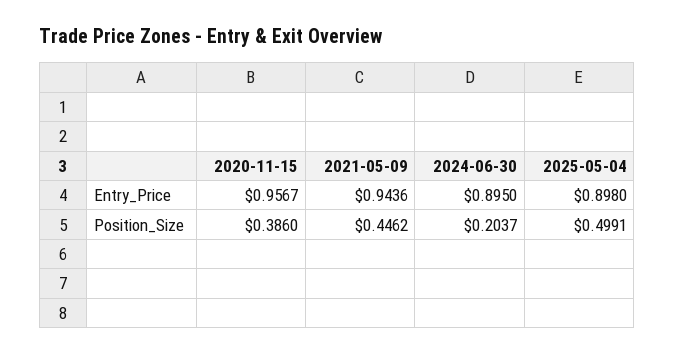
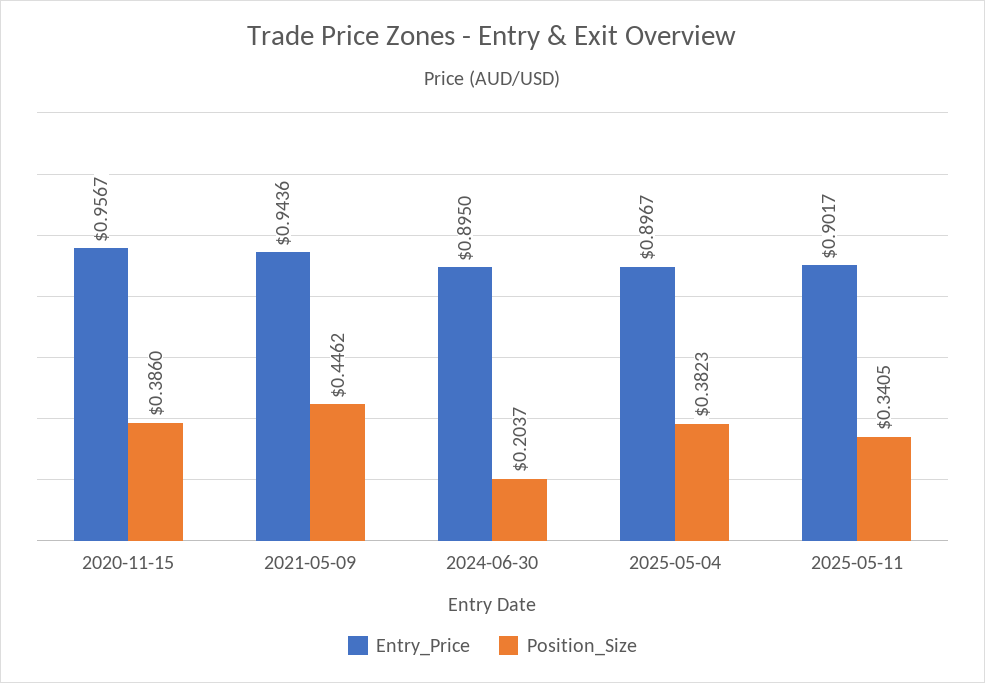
Entry_Price, 2025-05-04: 0.898 -> 0.8967
Position_Size, 2025-05-04: 0.4991 -> 0.3823
Entry_Price, 2025-05-11: none -> 0.9017
Position_Size, 2025-05-11: none -> 0.3405

